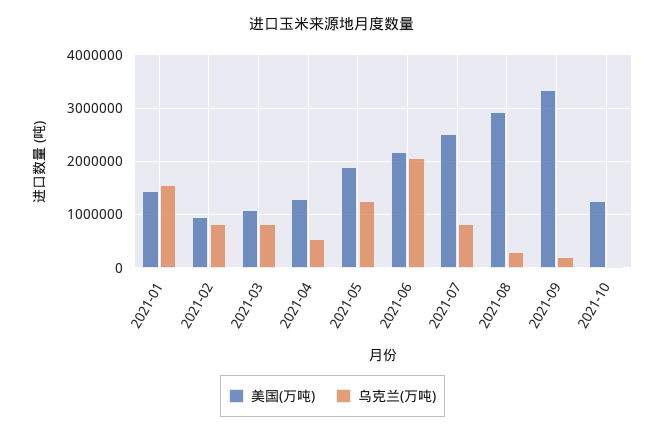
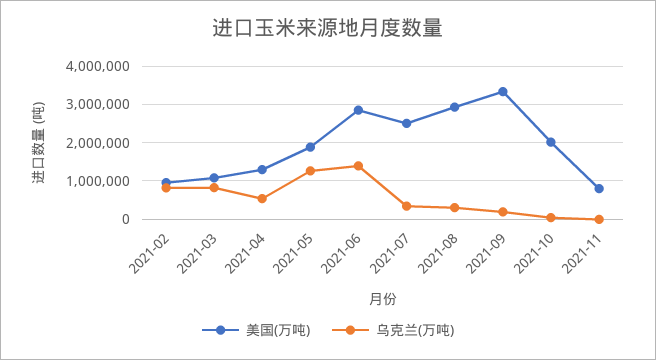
美国(万吨), 2021-01: 1400000 -> none
乌克兰(万吨), 2021-01: 1600000 -> none
美国(万吨), 2021-06: 2200000 -> 2800000
乌克兰(万吨), 2021-06: 2000000 -> 1400000
乌克兰(万吨), 2021-07: 800000 -> 400000
美国(万吨), 2021-10: 1200000 -> 2000000
美国(万吨), 2021-11: none -> 800000
乌克兰(万吨), 2021-11: none -> 0

